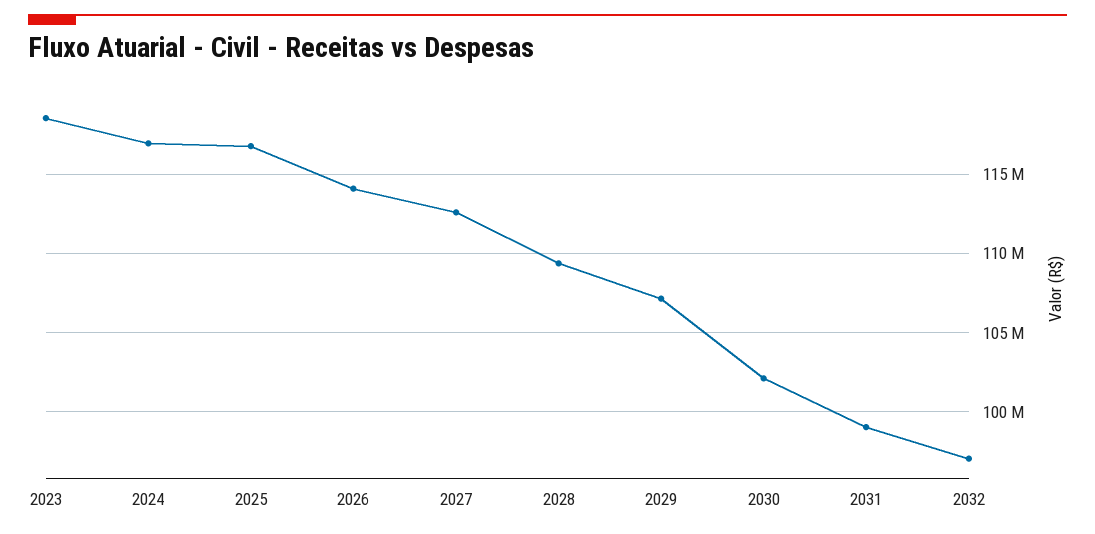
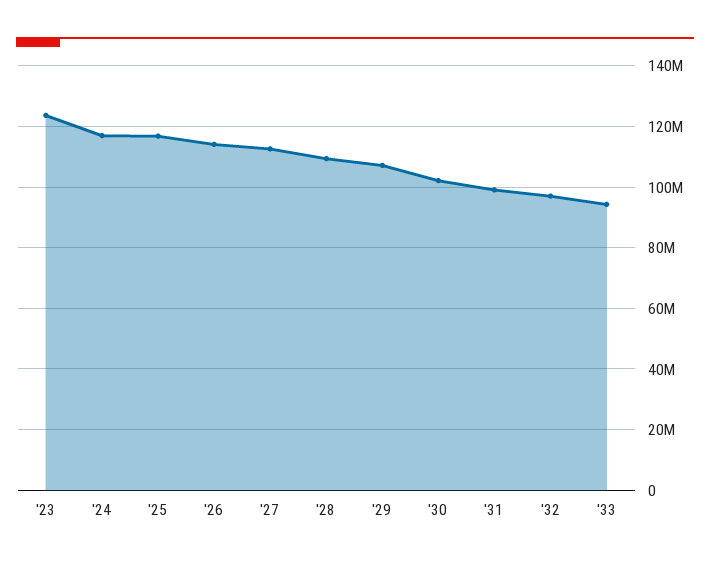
2023: 118500000 -> 124000000
'33: none -> 94000000

